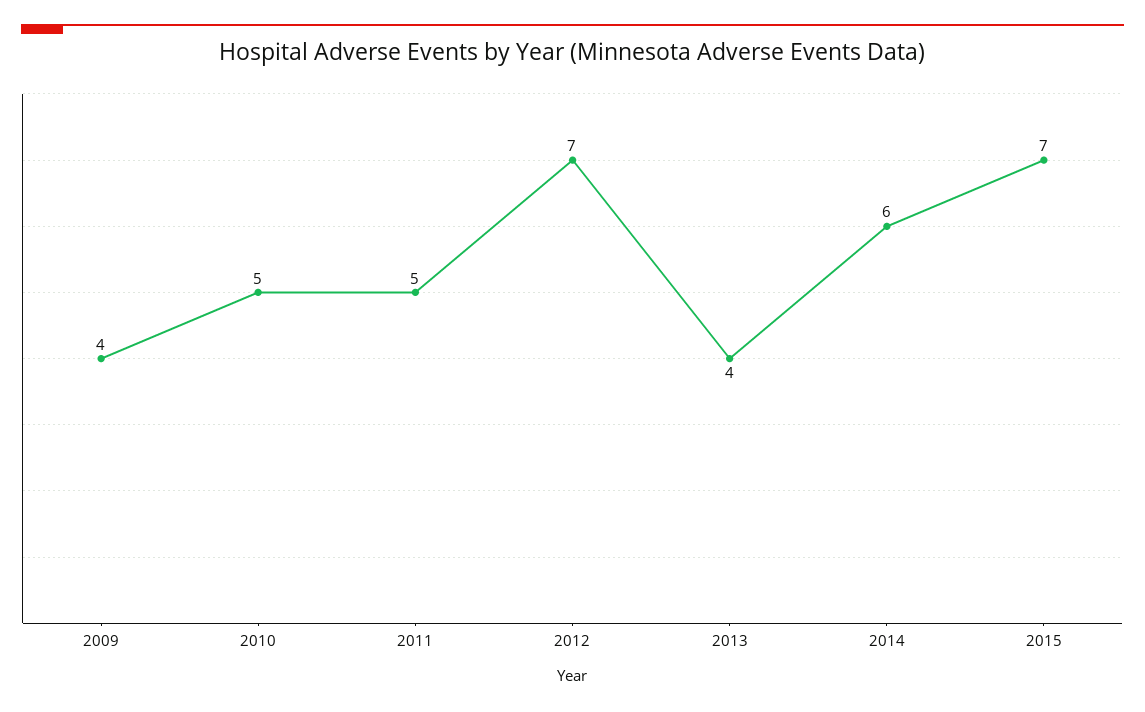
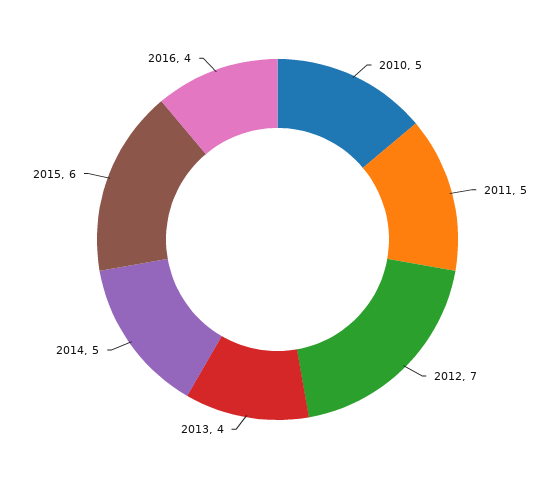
2009: 4 -> none
2014: 6 -> 5
2015: 7 -> 6
2016: none -> 4

